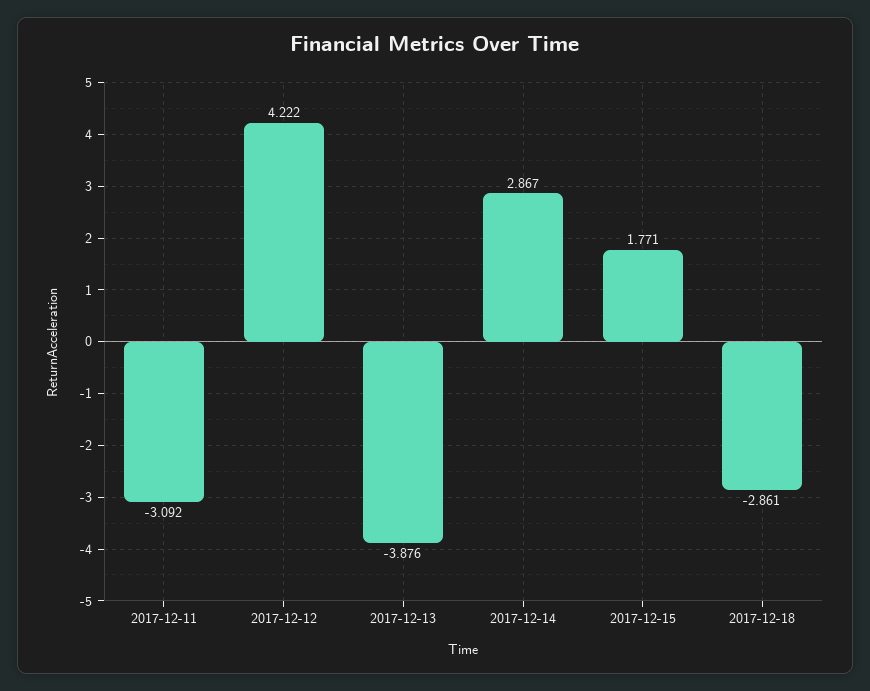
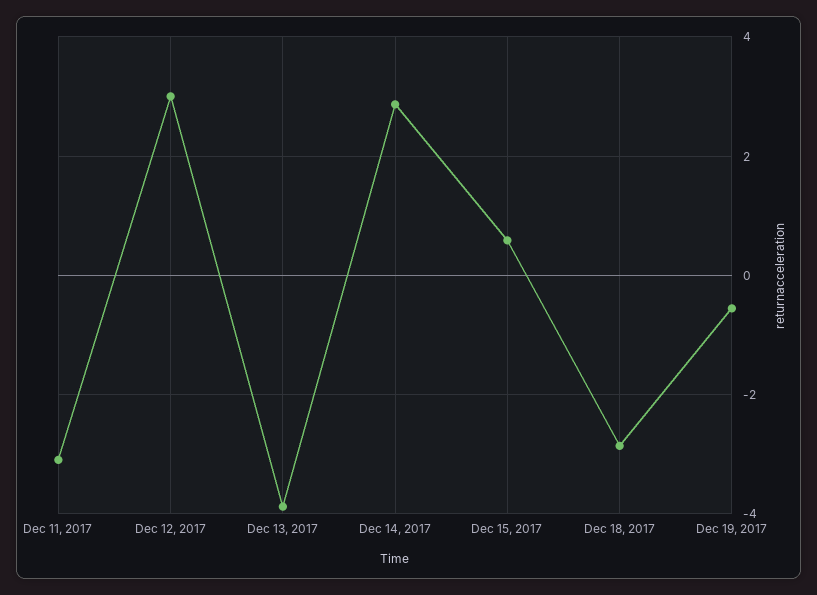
2017-12-12: 4.222 -> 3
2017-12-15: 1.771 -> 0.6
Dec 19, 2017: none -> -0.6

